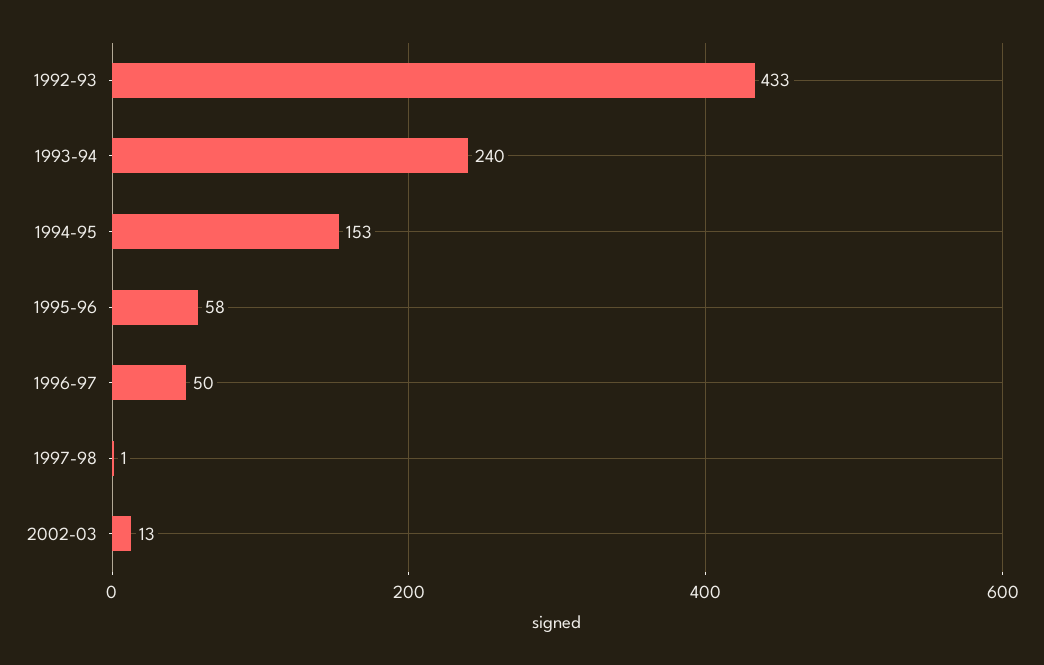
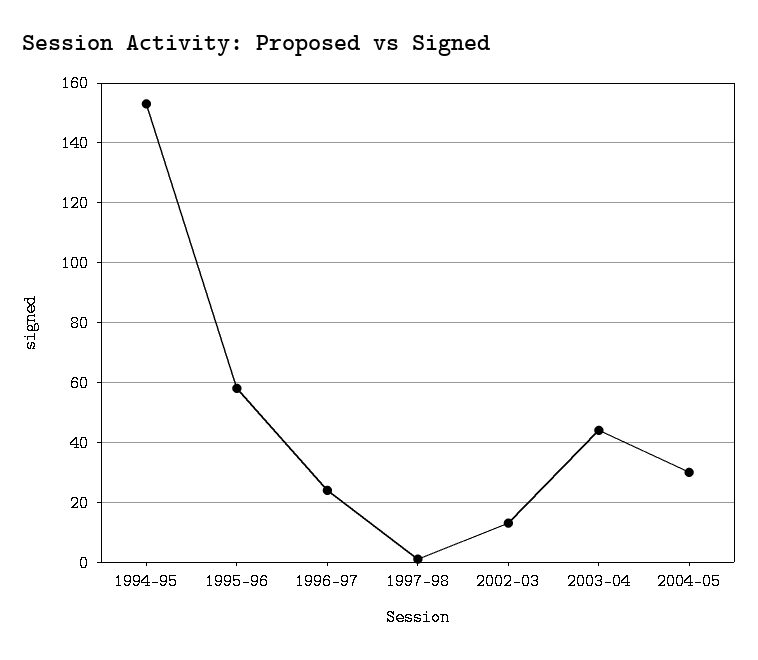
1992-93: 433 -> none
1993-94: 240 -> none
1996-97: 50 -> 25
2003-04: none -> 45
2004-05: none -> 30

